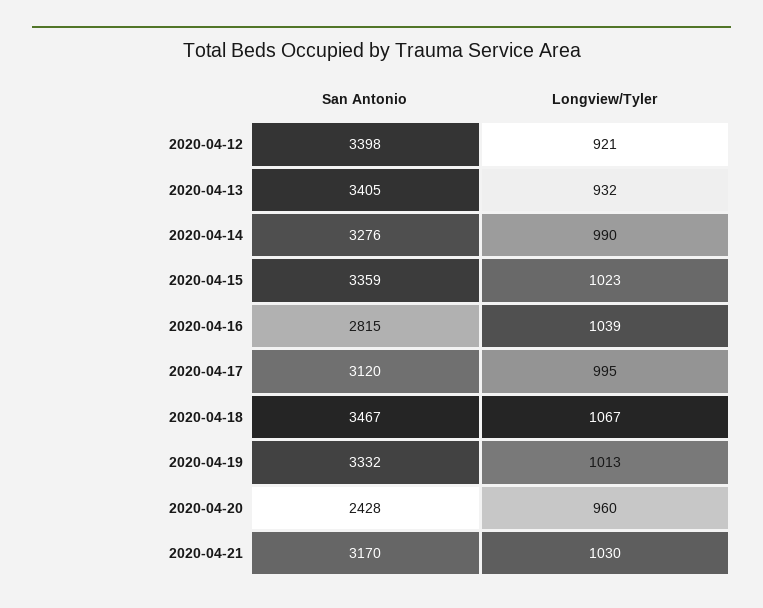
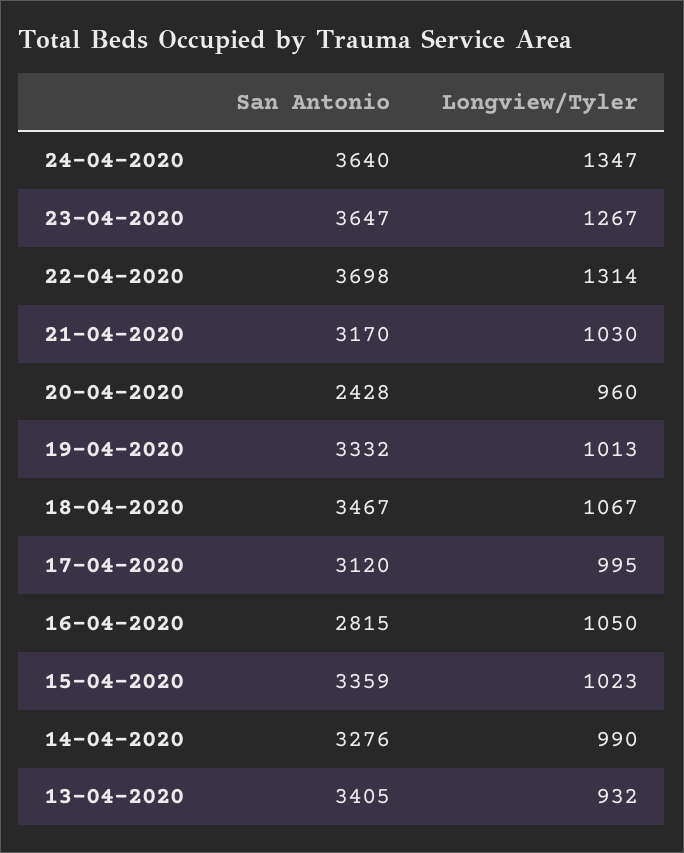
San Antonio, 2020-04-12: 3398 -> none
Longview/Tyler, 2020-04-12: 921 -> none
Longview/Tyler, 2020-04-16: 1039 -> 1050
San Antonio, 24-04-2020: none -> 3640
Longview/Tyler, 24-04-2020: none -> 1347
San Antonio, 23-04-2020: none -> 3647
Longview/Tyler, 23-04-2020: none -> 1267
San Antonio, 22-04-2020: none -> 3698
Longview/Tyler, 22-04-2020: none -> 1314

